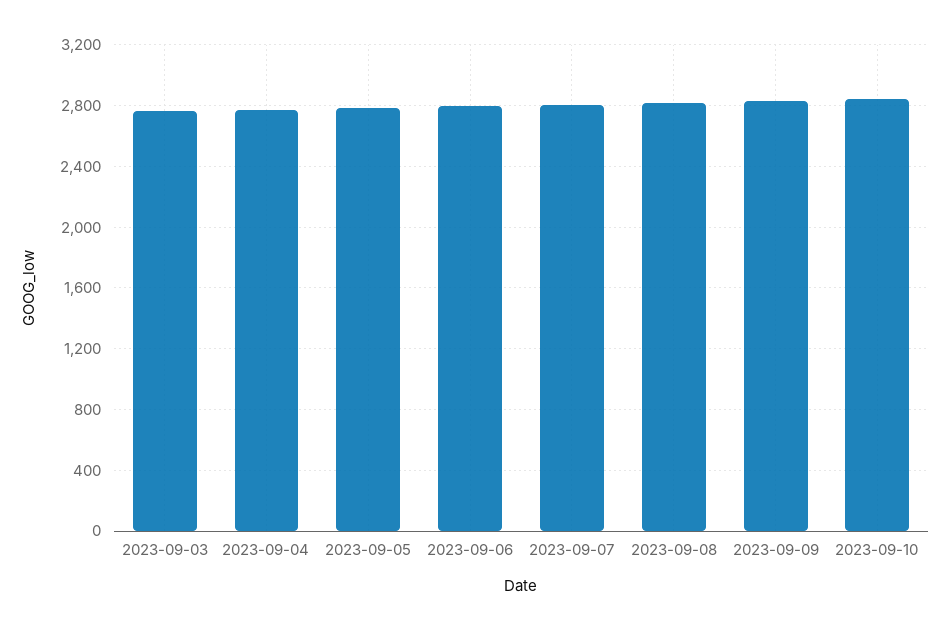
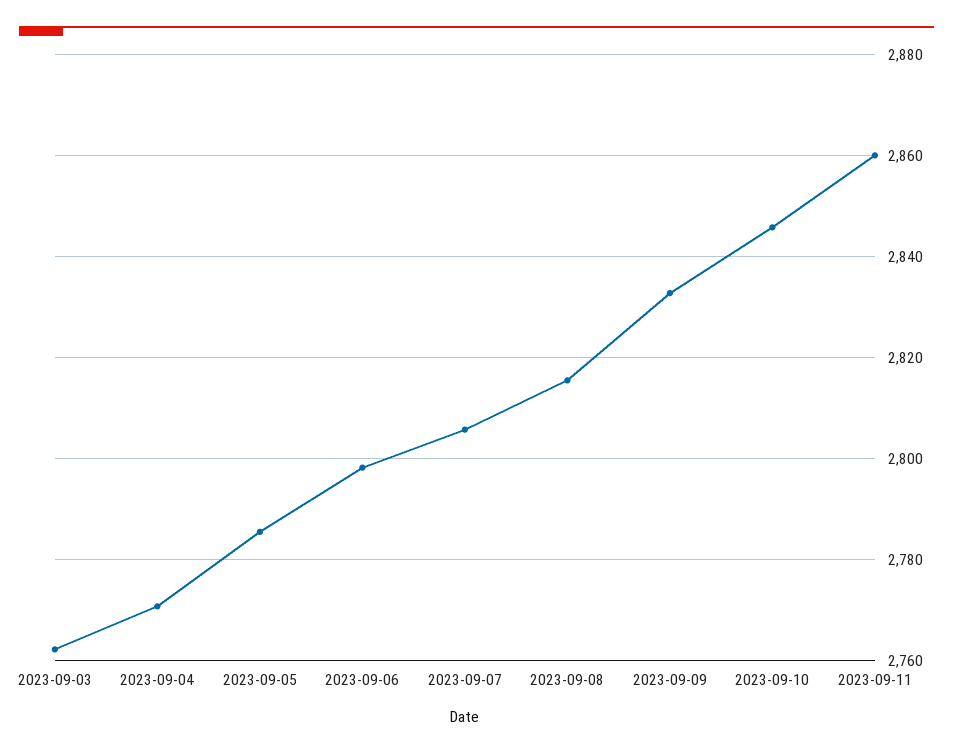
2023-09-11: none -> 2860

